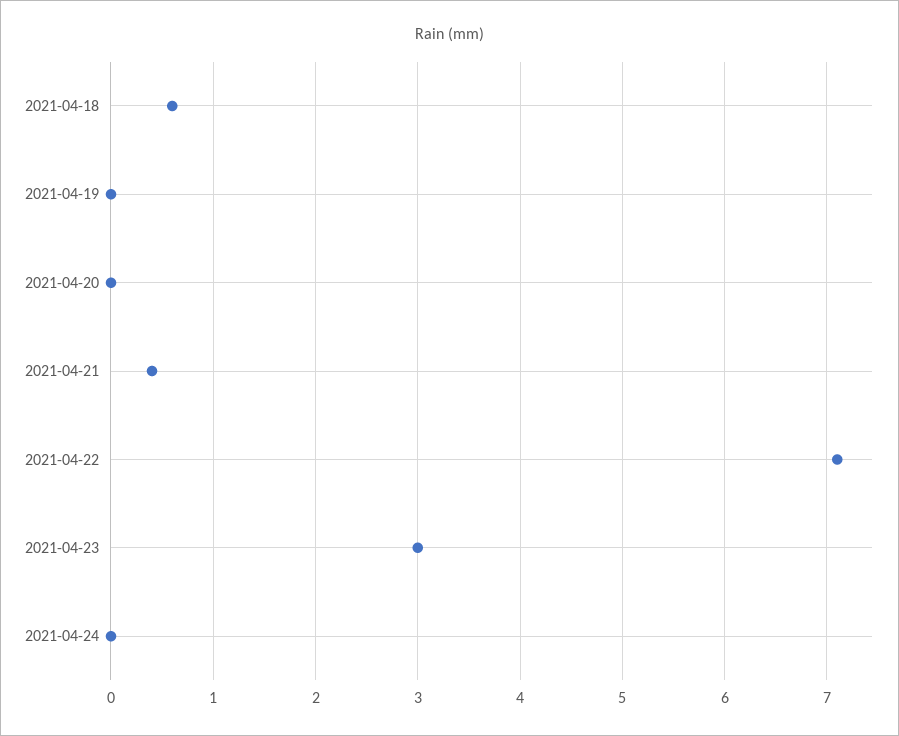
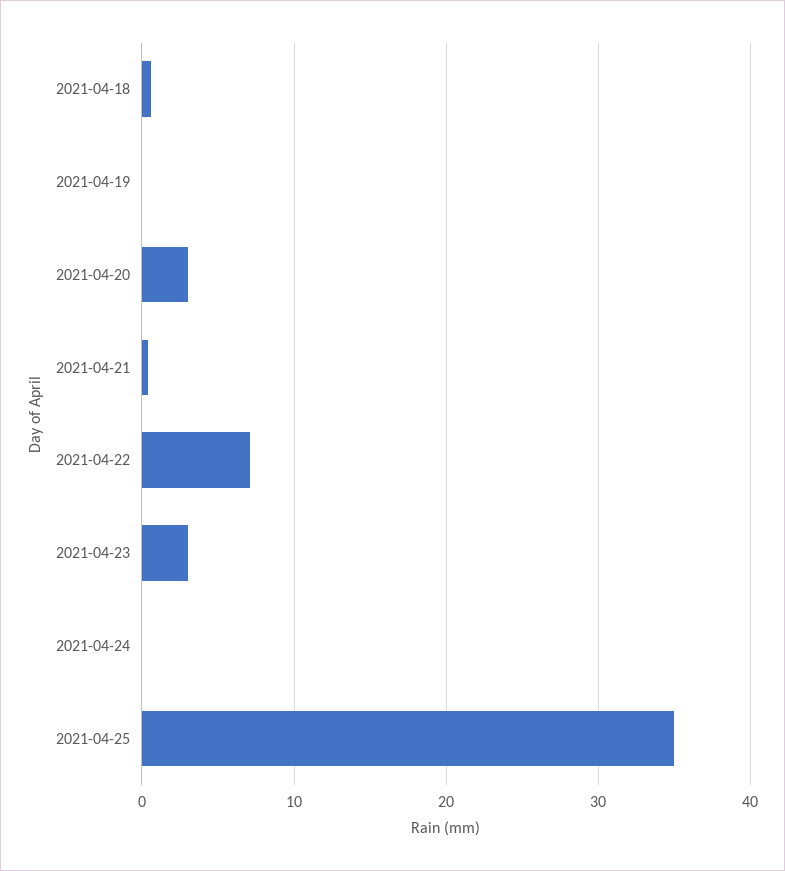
2021-04-20: 0 -> 3
2021-04-25: none -> 35

